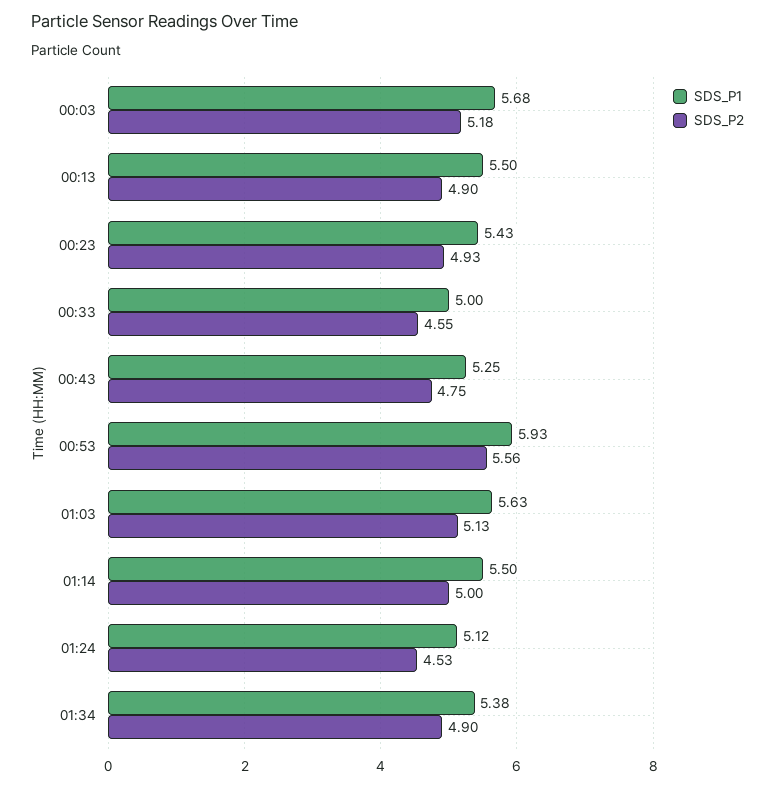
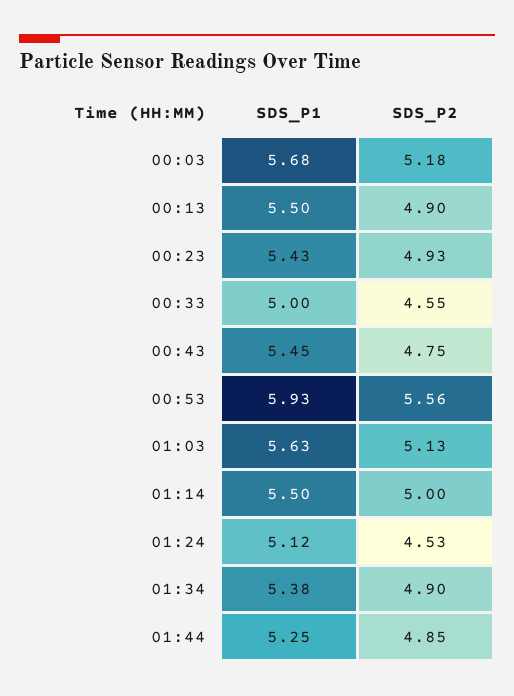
SDS_P1, 00:43: 5.25 -> 5.45
SDS_P1, 01:44: none -> 5.25
SDS_P2, 01:44: none -> 4.85

